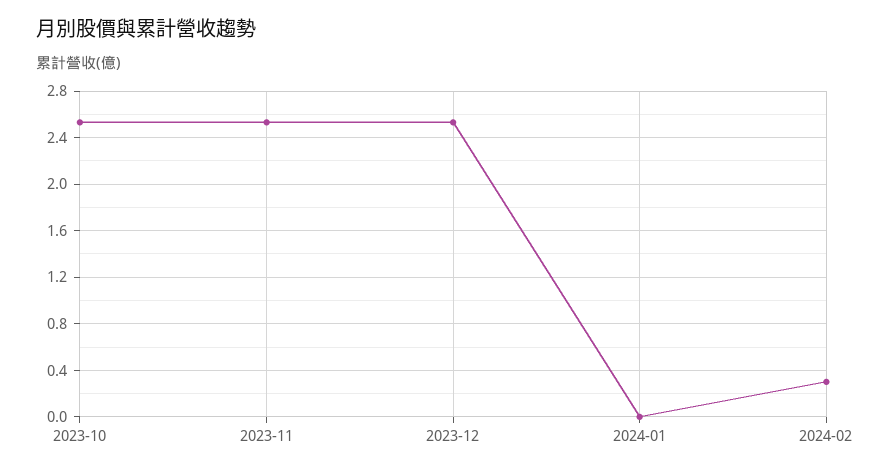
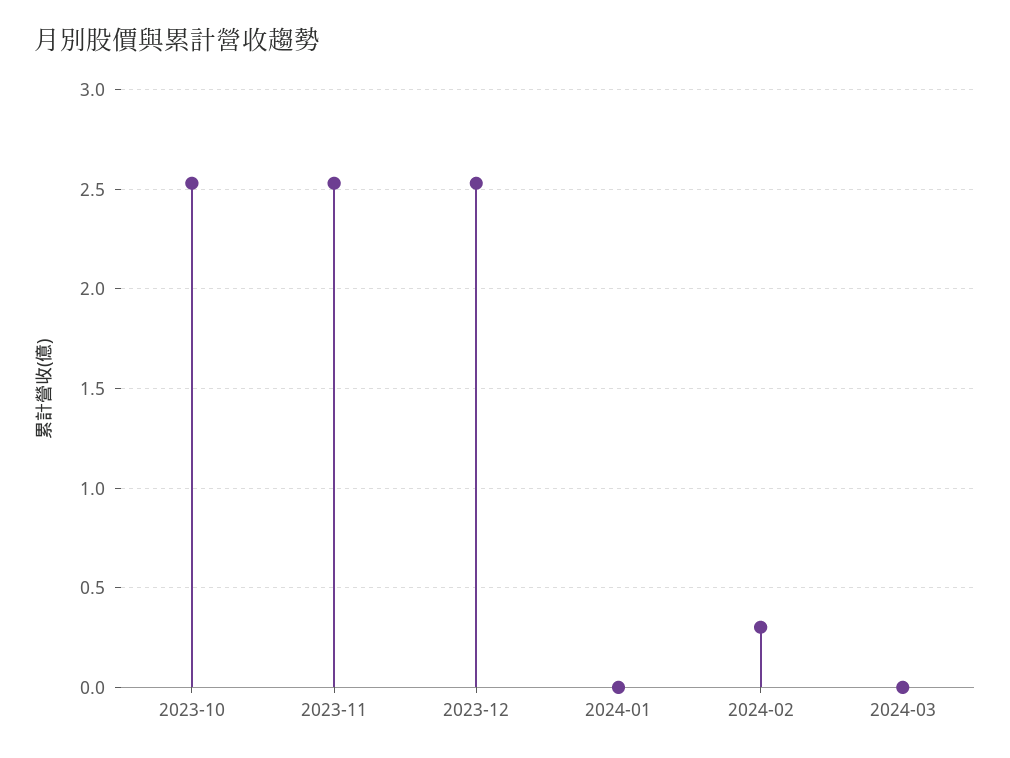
2024-03: none -> 0

